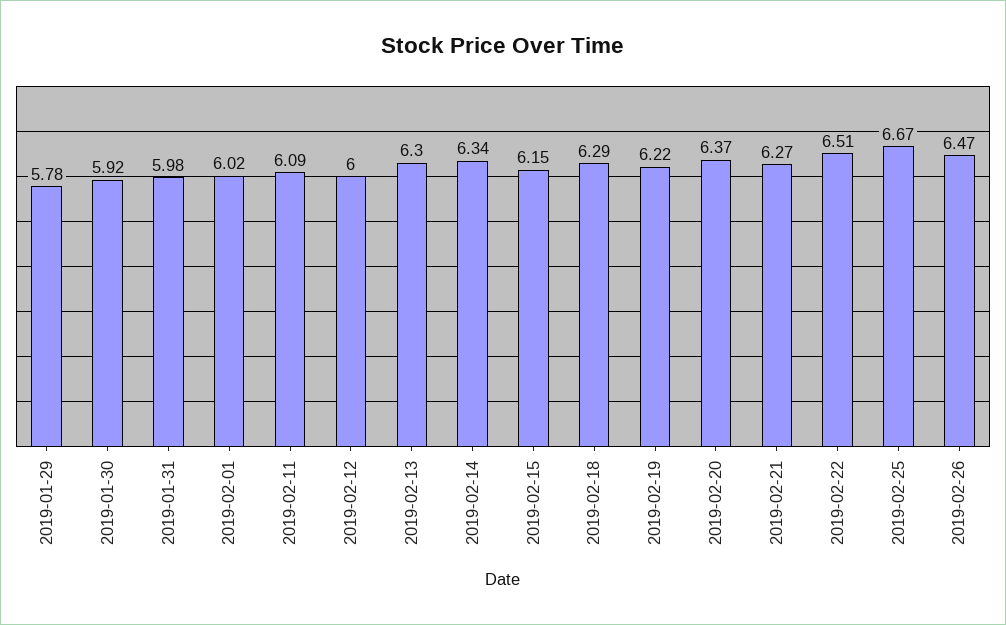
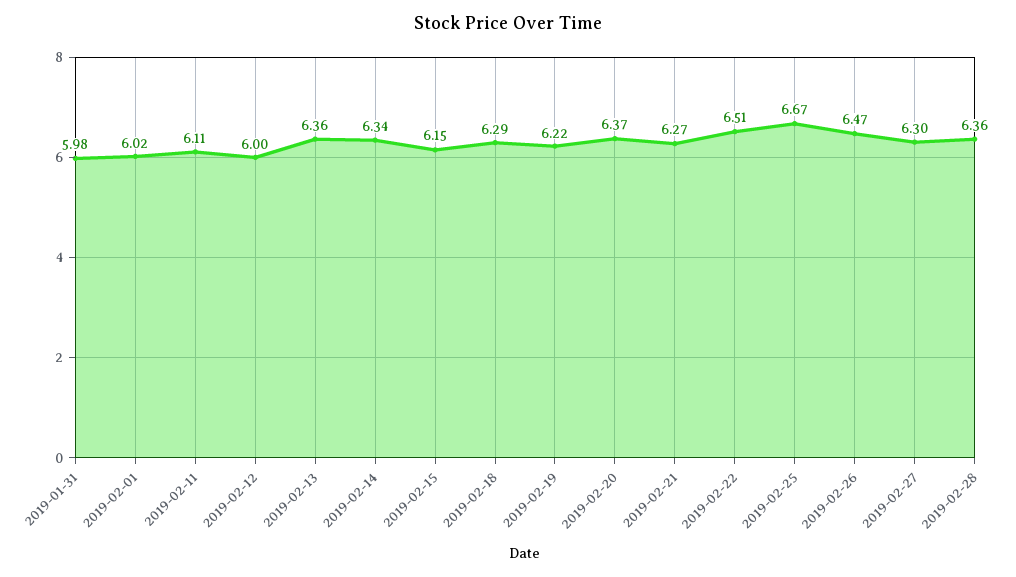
2019-01-29: 5.78 -> none
2019-01-30: 5.92 -> none
2019-02-11: 6.09 -> 6.11
2019-02-13: 6.3 -> 6.36
2019-02-27: none -> 6.3
2019-02-28: none -> 6.36

